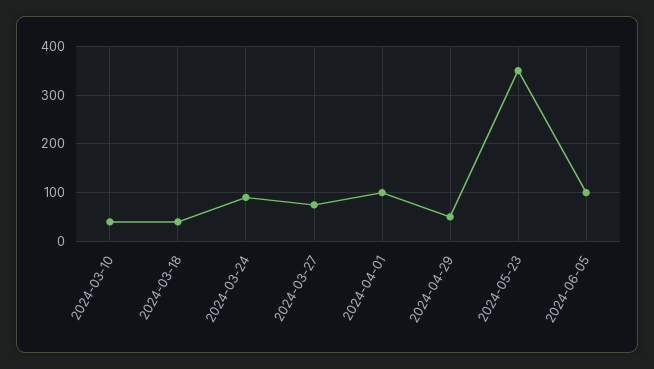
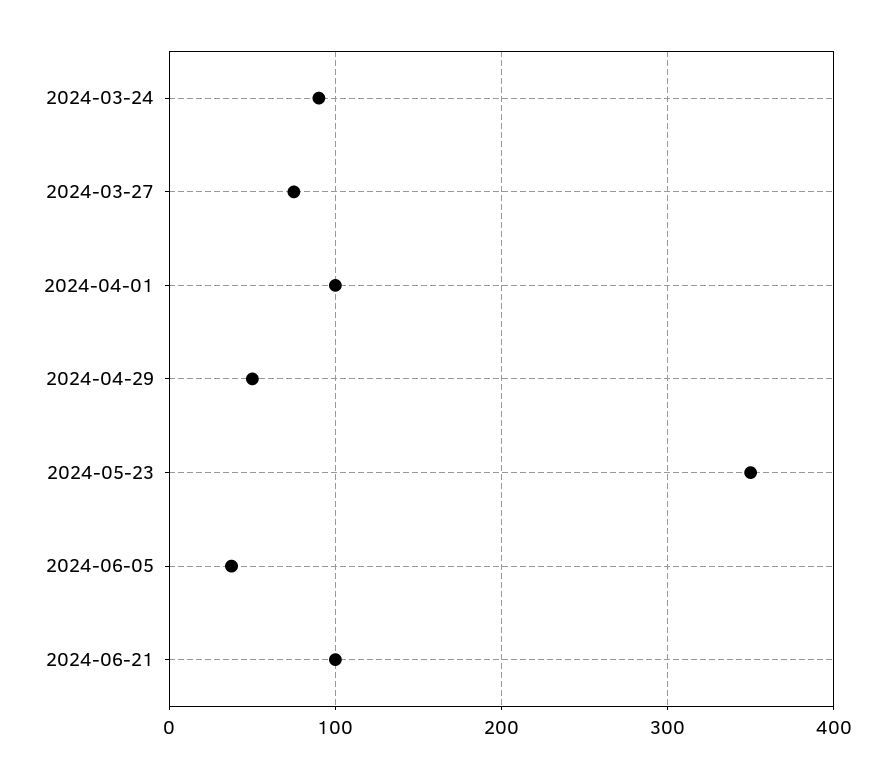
2024-03-10: 40 -> none
2024-03-18: 40 -> none
2024-06-05: 100 -> 40
2024-06-21: none -> 100

